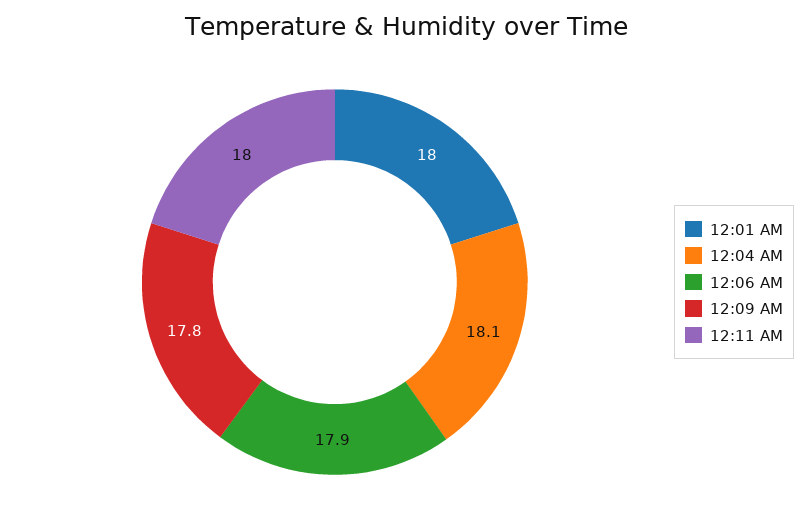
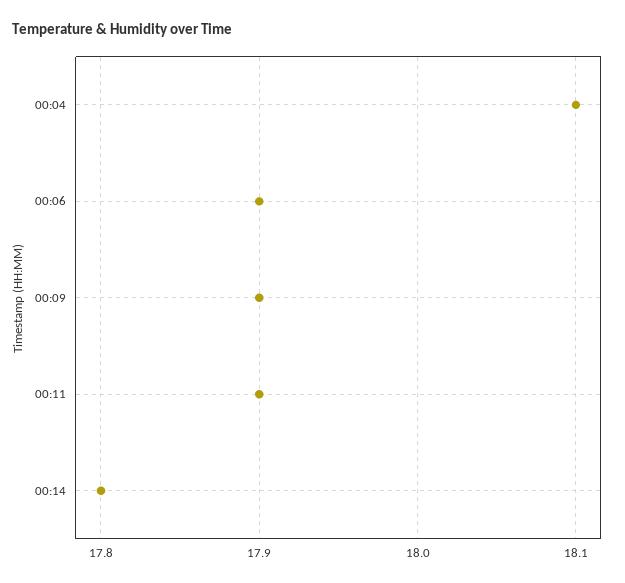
12:01 AM: 18 -> none
12:09 AM: 17.8 -> 17.9
12:11 AM: 18 -> 17.9
00:14: none -> 17.8

